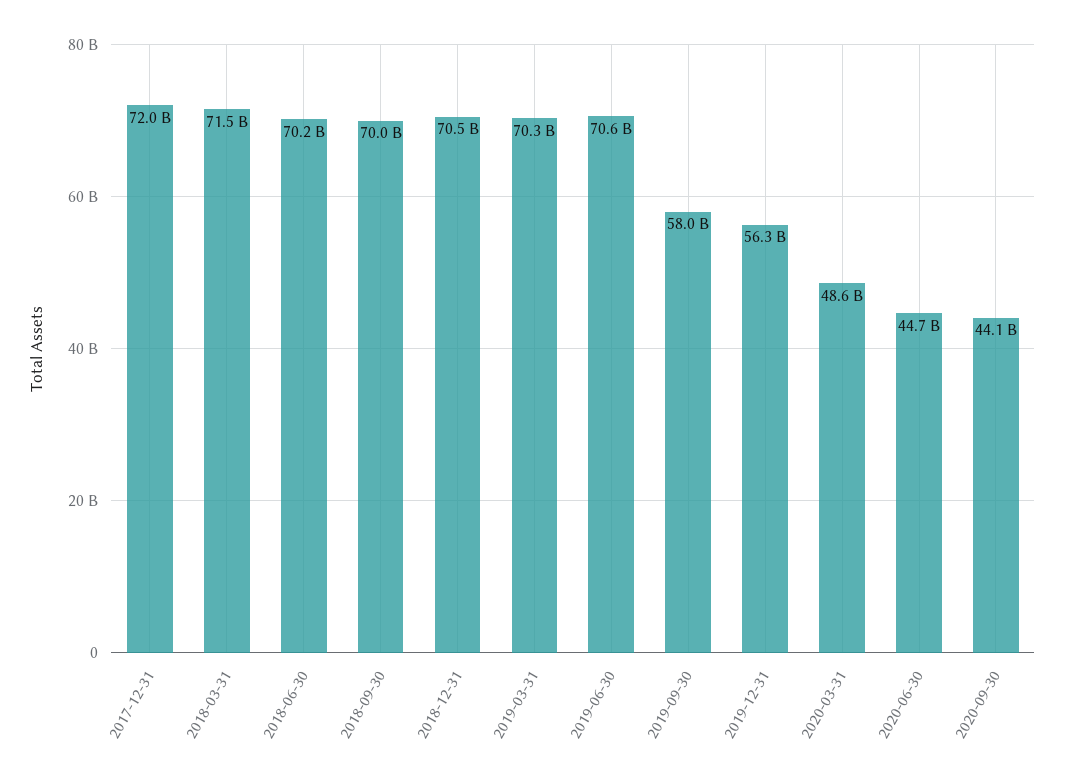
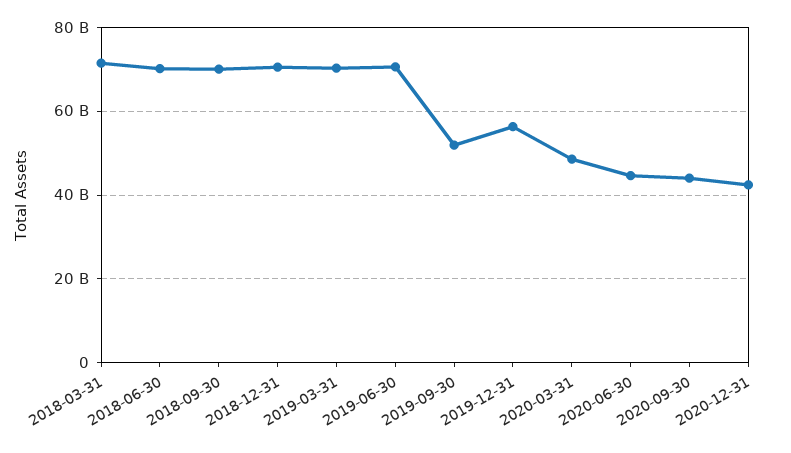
2017-12-31: 72000000000 -> none
2019-09-30: 58000000000 -> 52000000000
2020-12-31: none -> 42000000000

